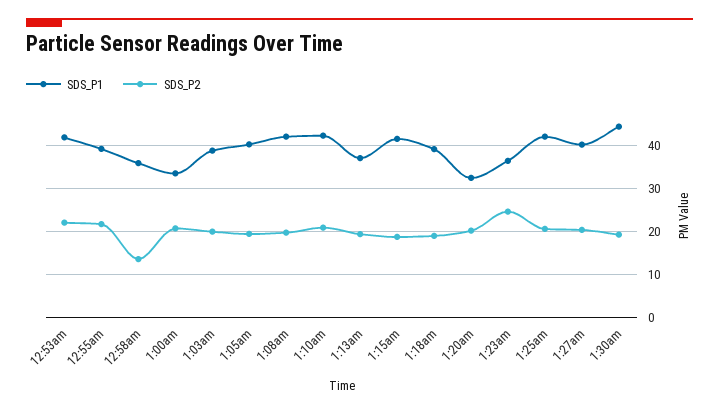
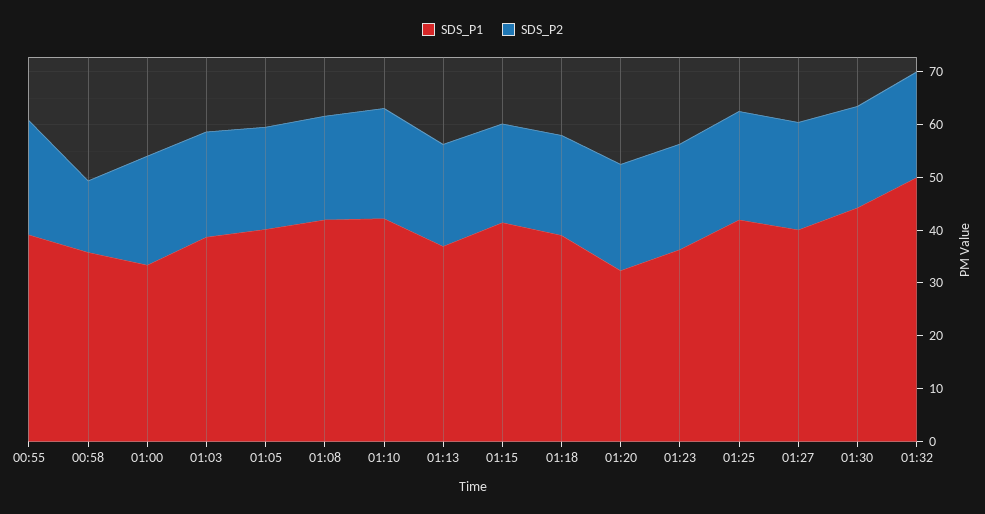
SDS_P1, 12:53am: 42 -> none
SDS_P2, 12:53am: 22 -> none
SDS_P2, 1:23am: 24 -> 20
SDS_P1, 01:32: none -> 50
SDS_P2, 01:32: none -> 20

